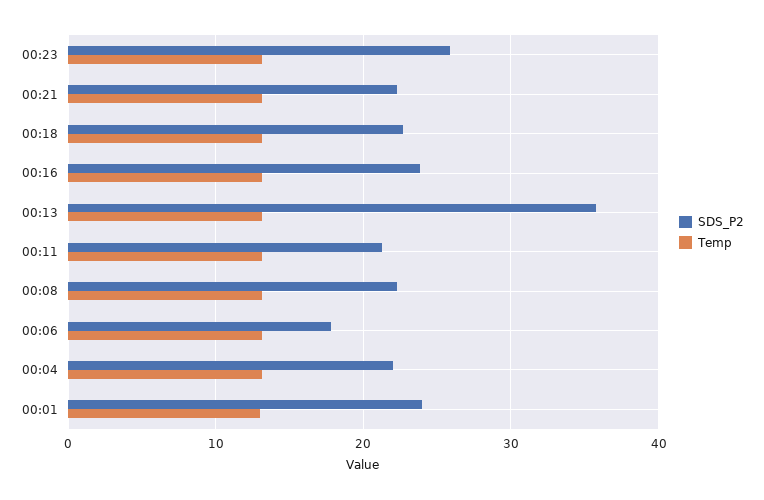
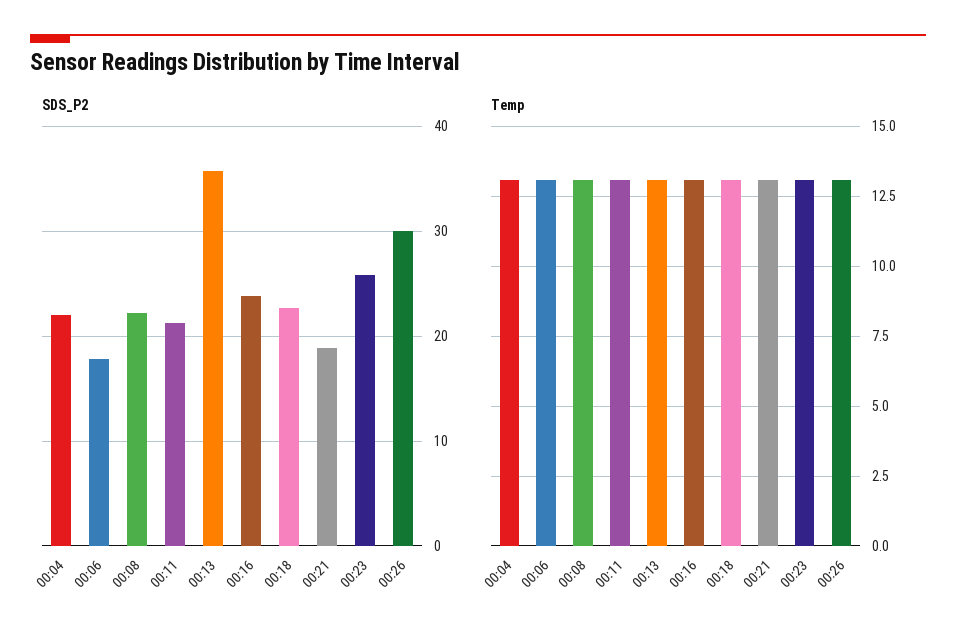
SDS_P2, 00:21: 22 -> 19
SDS_P2, 00:01: 24 -> none
Temp, 00:01: 13 -> none
SDS_P2, 00:26: none -> 30
Temp, 00:26: none -> 13

